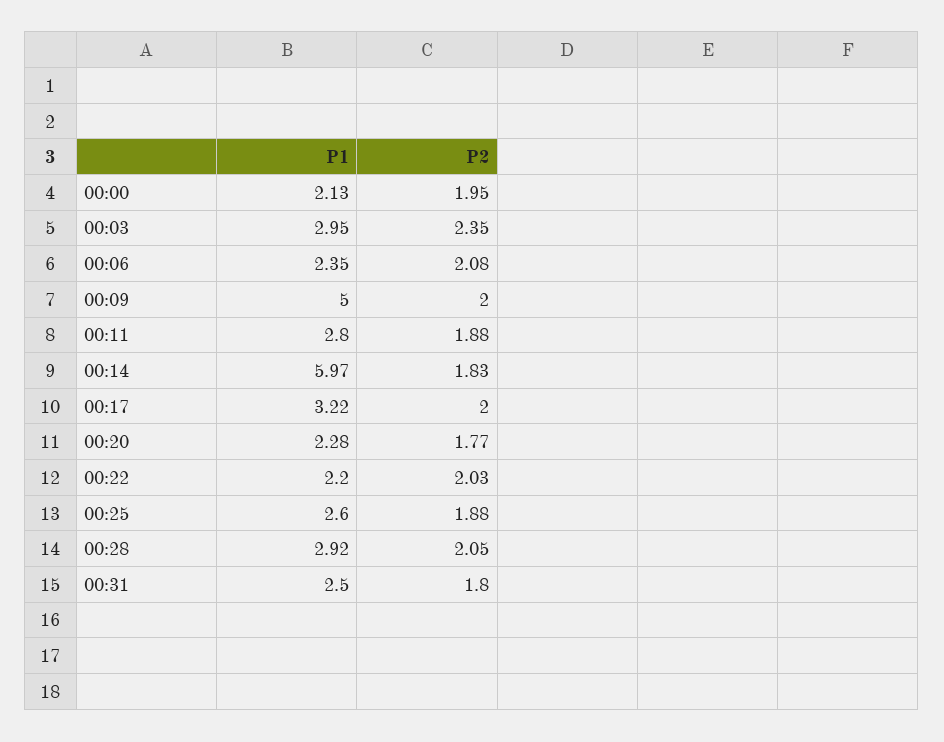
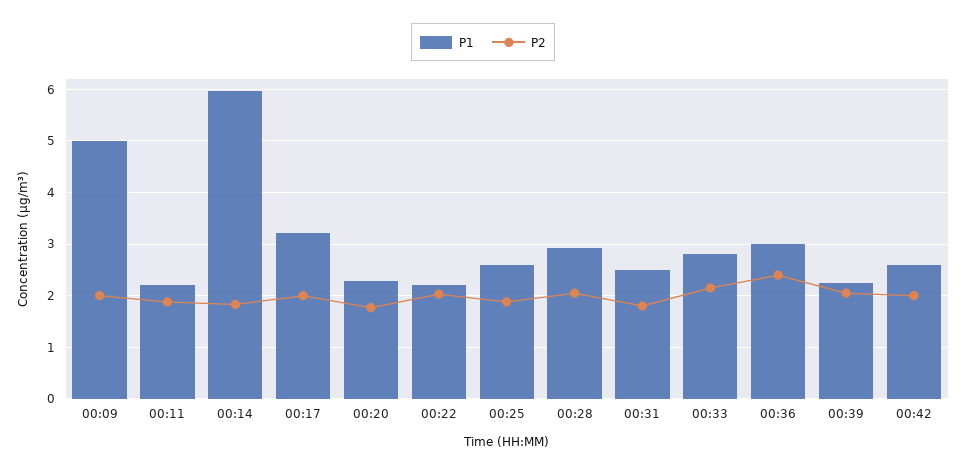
P1, 00:00: 2.13 -> none
P2, 00:00: 1.95 -> none
P1, 00:03: 2.95 -> none
P2, 00:03: 2.35 -> none
P1, 00:06: 2.35 -> none
P2, 00:06: 2.08 -> none
P1, 00:11: 2.8 -> 2.2
P1, 00:33: none -> 2.8
P2, 00:33: none -> 2.2
P1, 00:36: none -> 3
P2, 00:36: none -> 2.4
P1, 00:39: none -> 2.2
P2, 00:39: none -> 2
P1, 00:42: none -> 2.6
P2, 00:42: none -> 2

